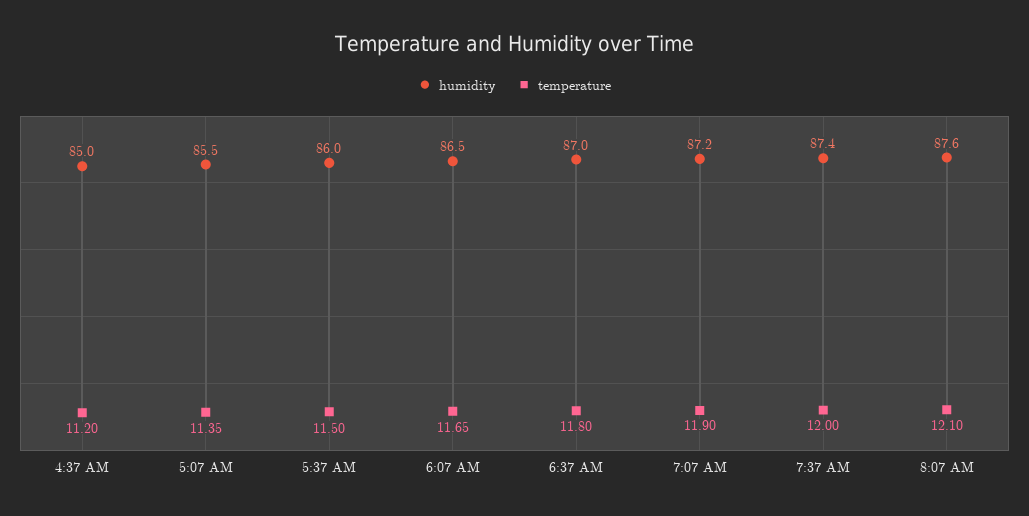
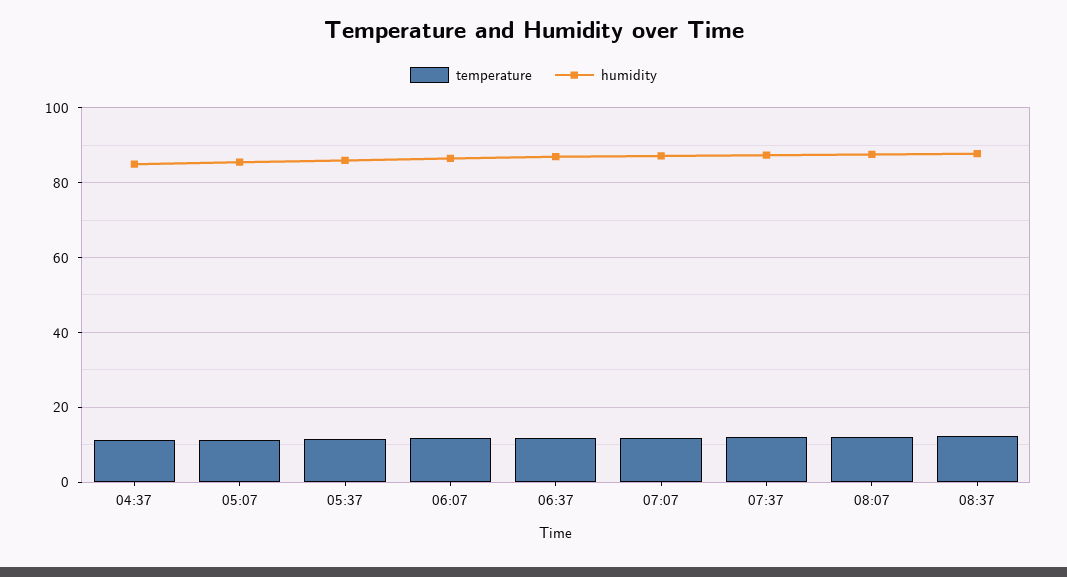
temperature, 08:37: none -> 12
humidity, 08:37: none -> 88

